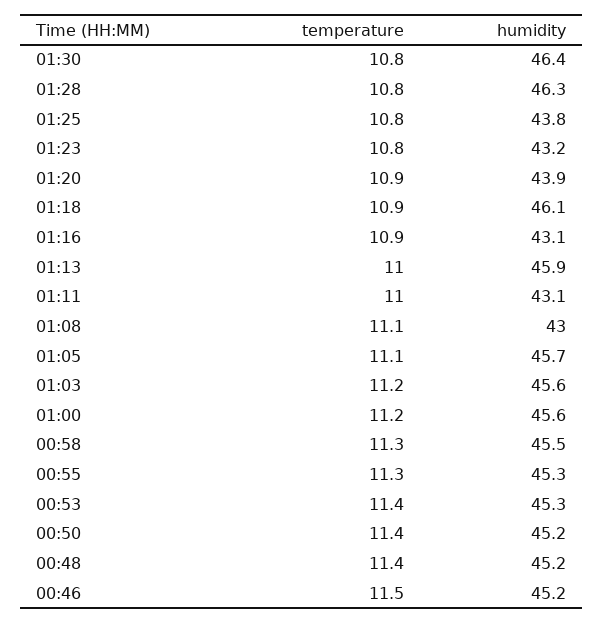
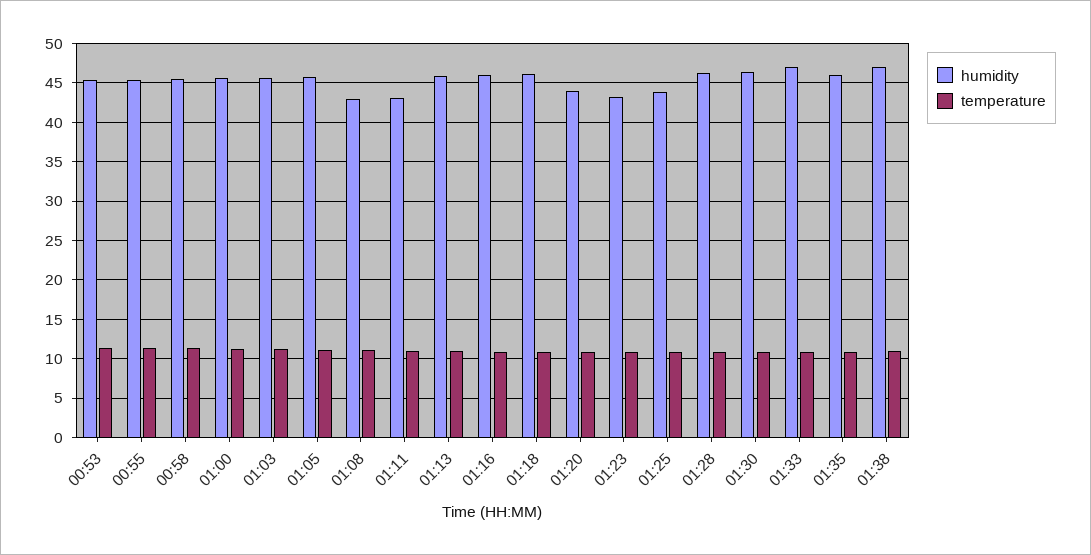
humidity, 01:16: 43.1 -> 46
temperature, 00:50: 11.4 -> none
humidity, 00:50: 45.2 -> none
temperature, 00:48: 11.4 -> none
humidity, 00:48: 45.2 -> none
temperature, 00:46: 11.5 -> none
humidity, 00:46: 45.2 -> none
humidity, 01:33: none -> 47
temperature, 01:33: none -> 11
humidity, 01:35: none -> 46
temperature, 01:35: none -> 11
humidity, 01:38: none -> 47
temperature, 01:38: none -> 11

